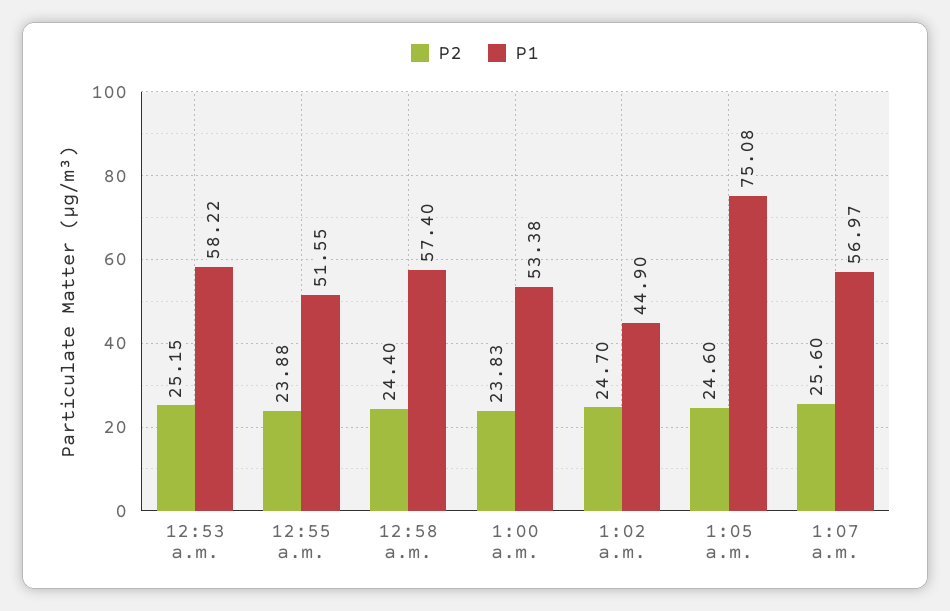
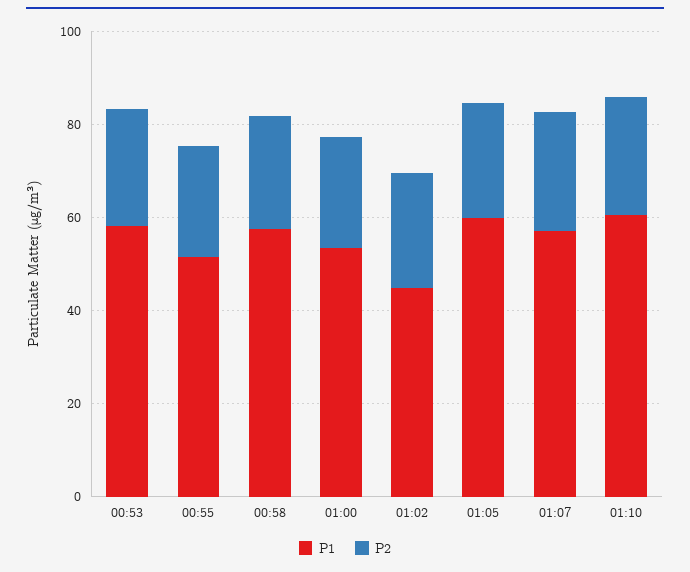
P1, 1:05 a.m.: 75.08 -> 60
P1, 01:10: none -> 60
P2, 01:10: none -> 25

